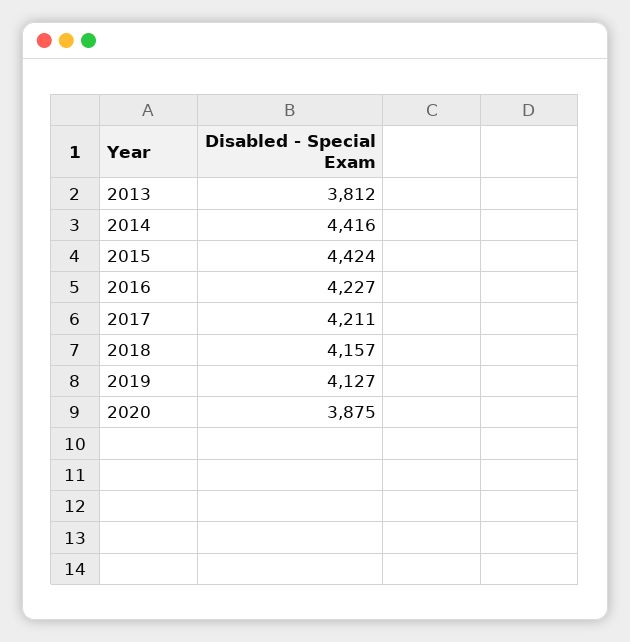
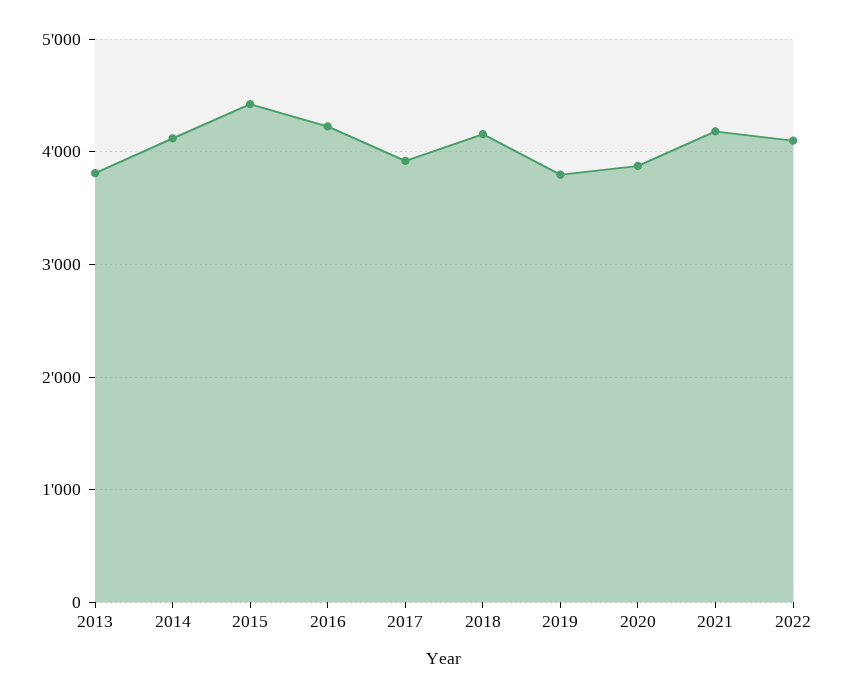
2014: 4416 -> 4100
2017: 4211 -> 3900
2019: 4127 -> 3800
2021: none -> 4200
2022: none -> 4100

